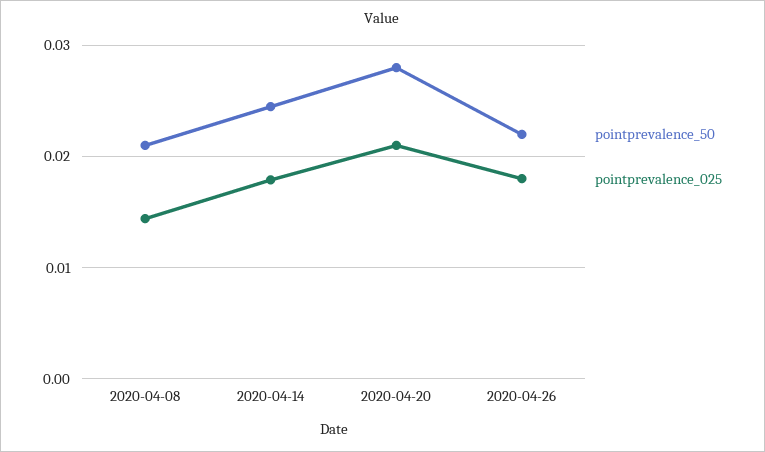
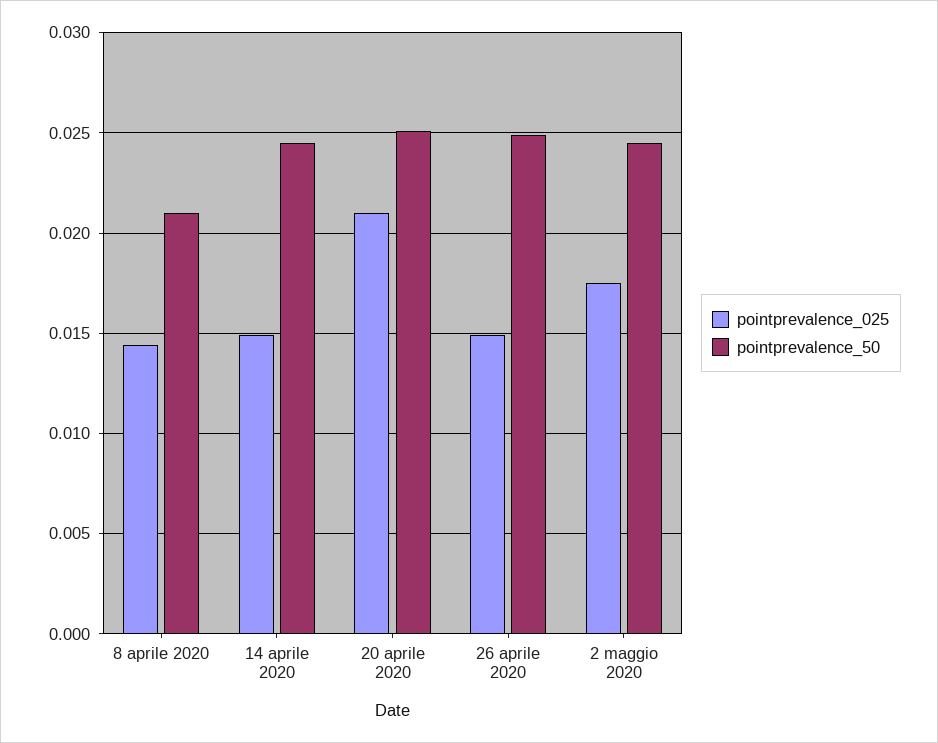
pointprevalence_025, 2020-04-14: 0.018 -> 0.015
pointprevalence_50, 2020-04-20: 0.028 -> 0.025
pointprevalence_50, 2020-04-26: 0.022 -> 0.025
pointprevalence_025, 2020-04-26: 0.018 -> 0.015
pointprevalence_025, 2 maggio 2020: none -> 0.0175
pointprevalence_50, 2 maggio 2020: none -> 0.0245

